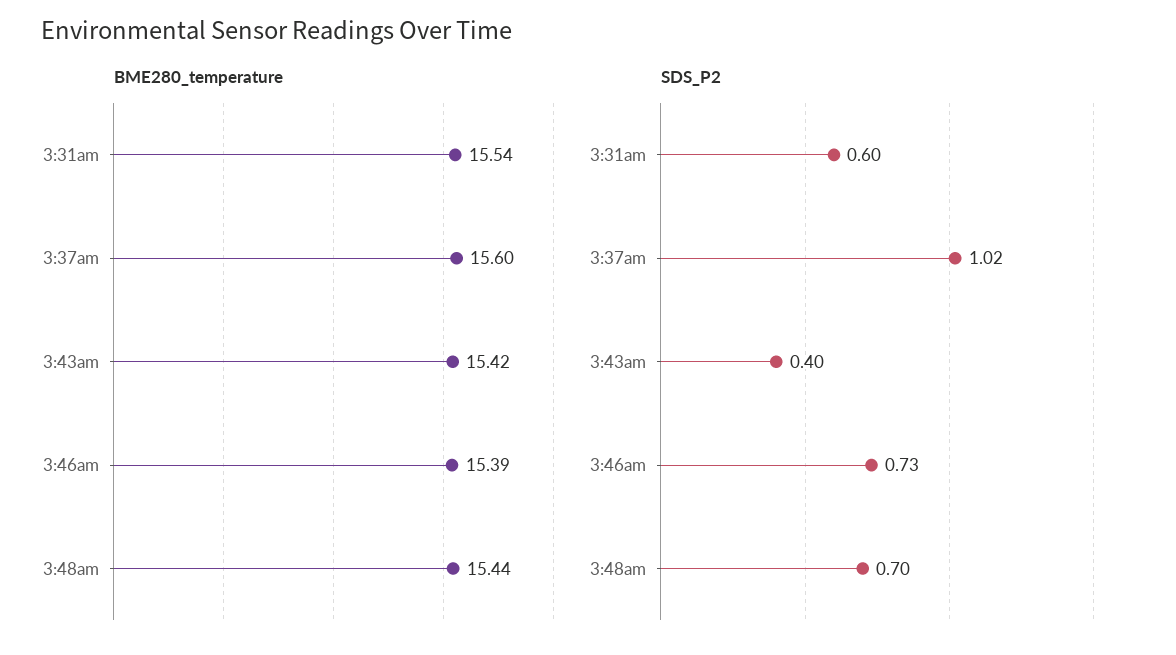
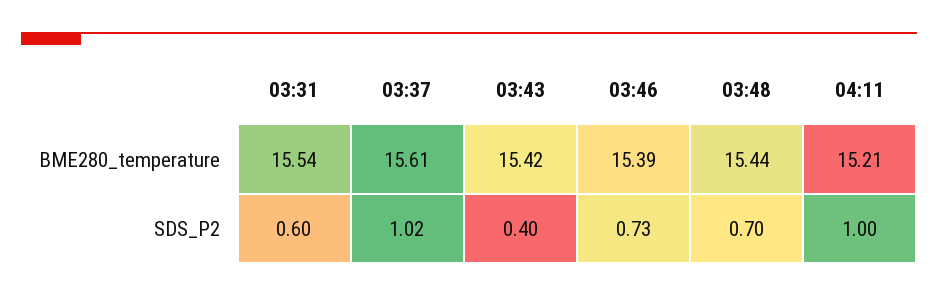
BME280_temperature, 3:37am: 15.6 -> 15.61
BME280_temperature, 04:11: none -> 15.21
SDS_P2, 04:11: none -> 1

